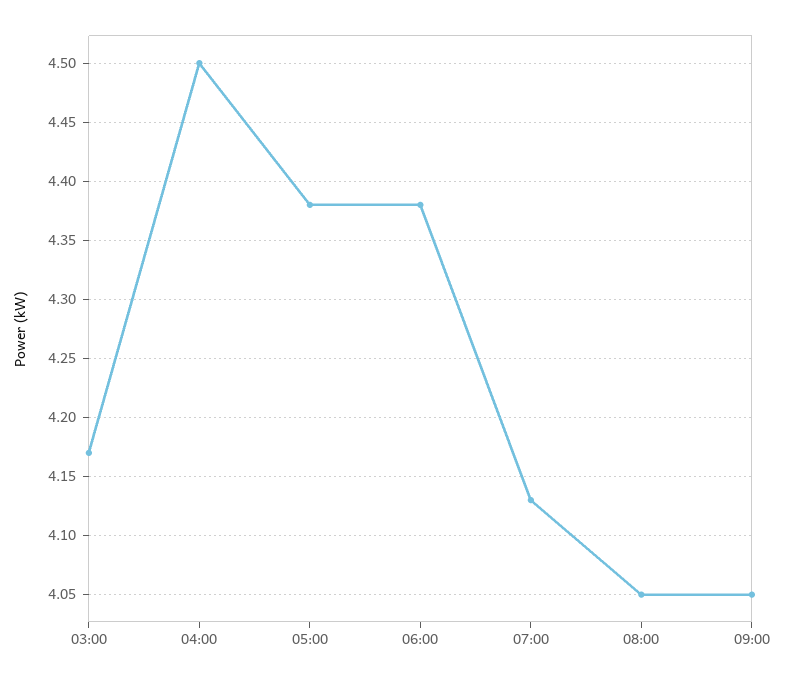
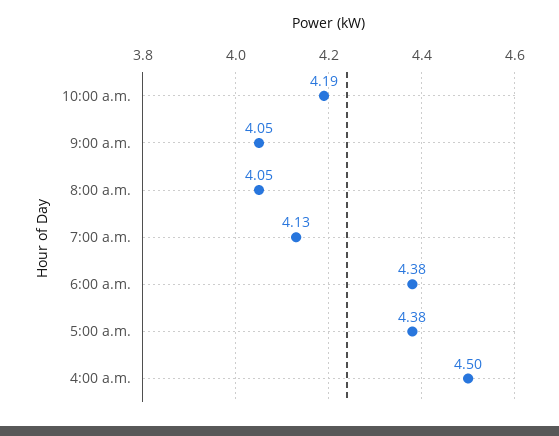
03:00: 4.17 -> none
10:00 a.m.: none -> 4.19

